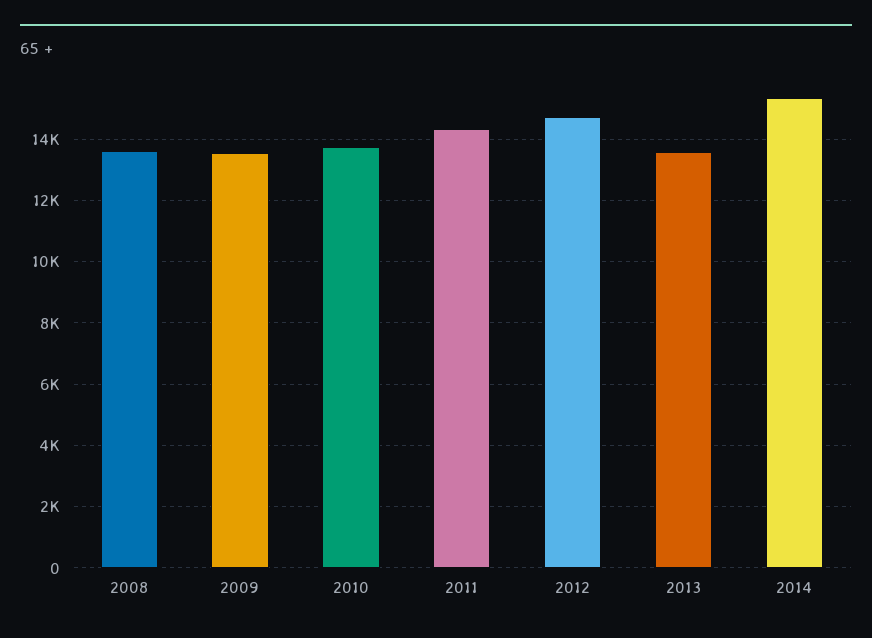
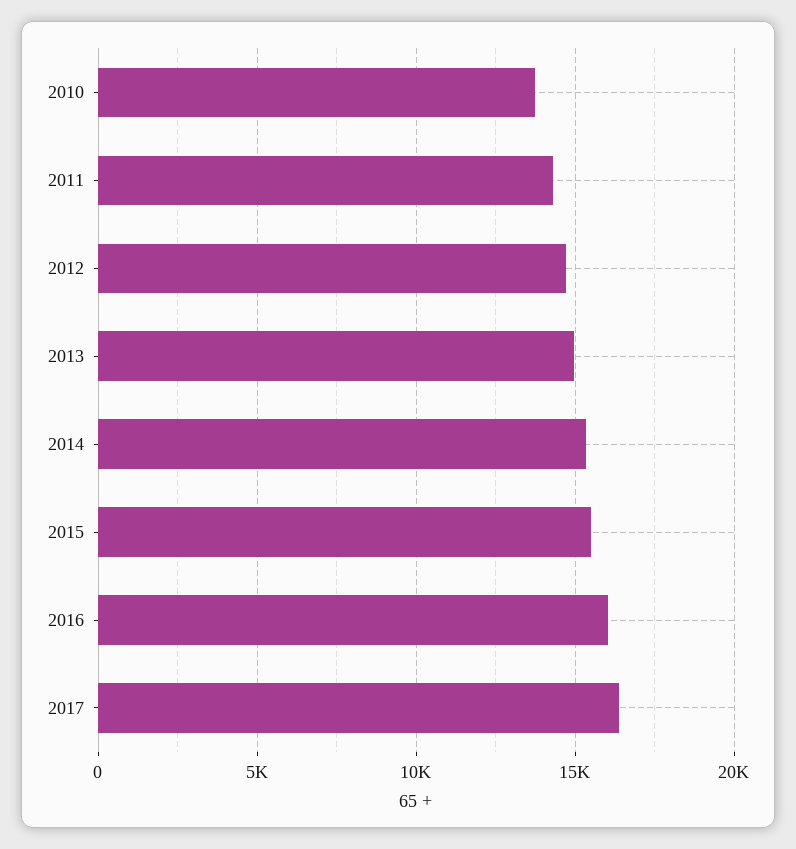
2008: 13600 -> none
2009: 13600 -> none
2013: 13600 -> 15000
2015: none -> 15500
2016: none -> 16000
2017: none -> 16500

